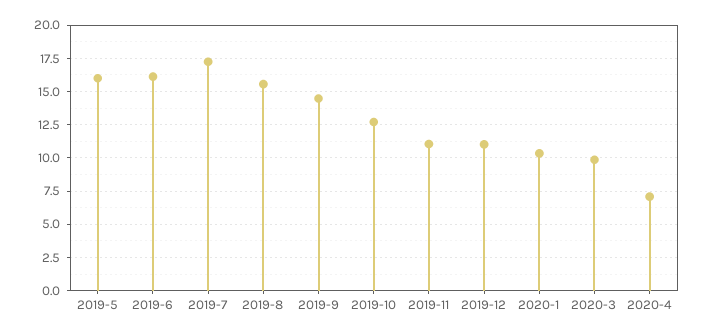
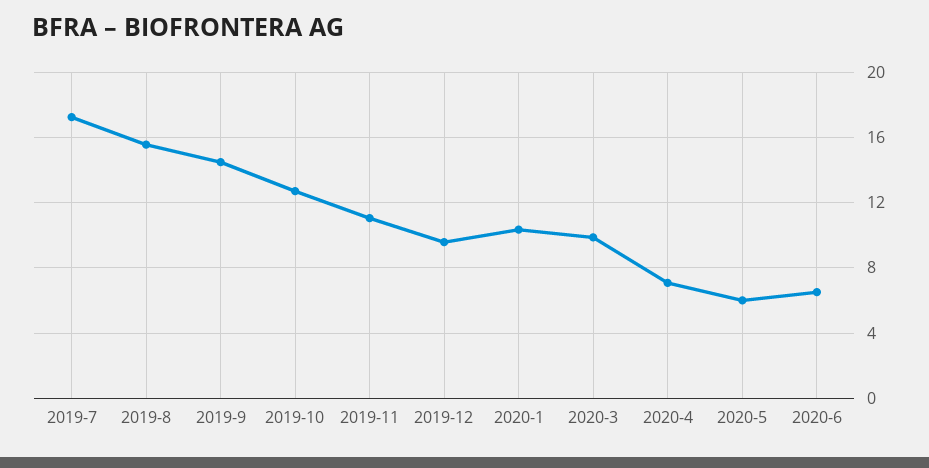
2019-5: 16 -> none
2019-6: 16 -> none
2019-12: 11 -> 9.5
2020-5: none -> 6
2020-6: none -> 6.5

